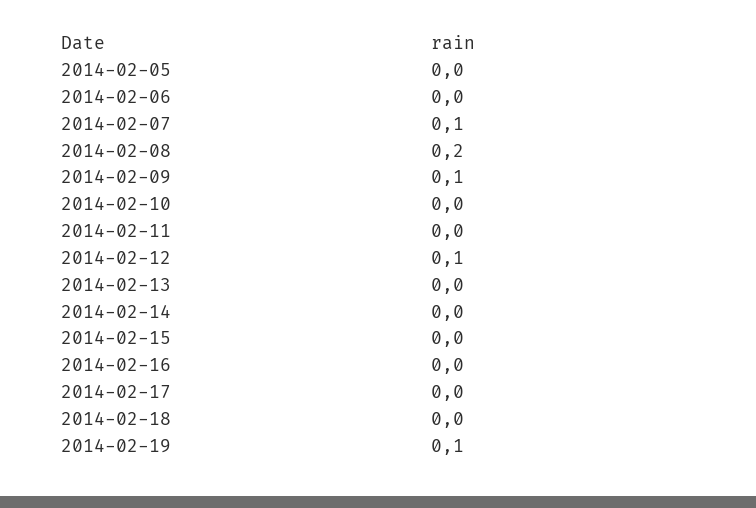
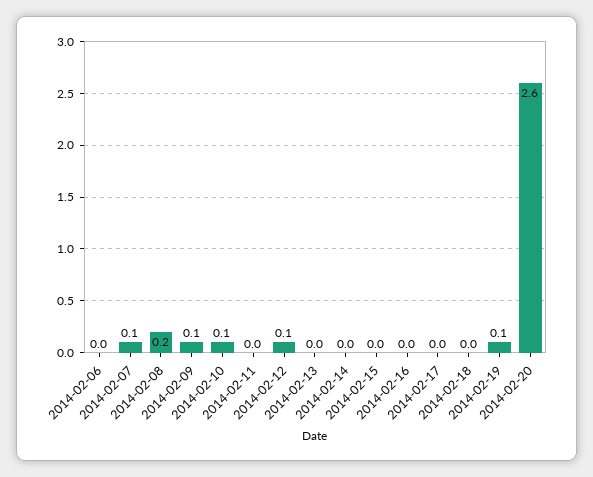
2014-02-05: 0 -> none
2014-02-10: 0 -> 0.1
2014-02-20: none -> 2.6

